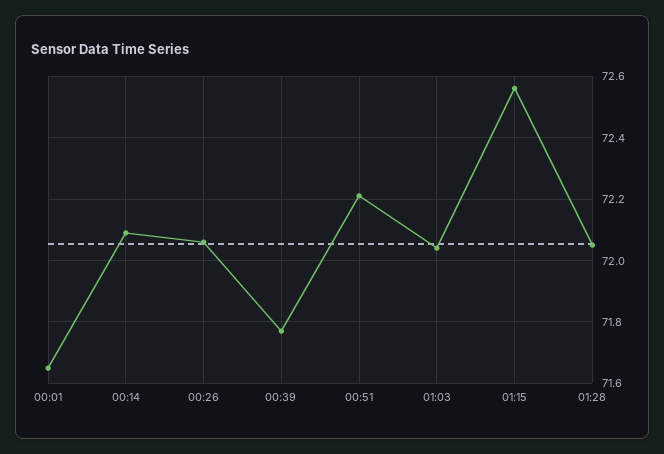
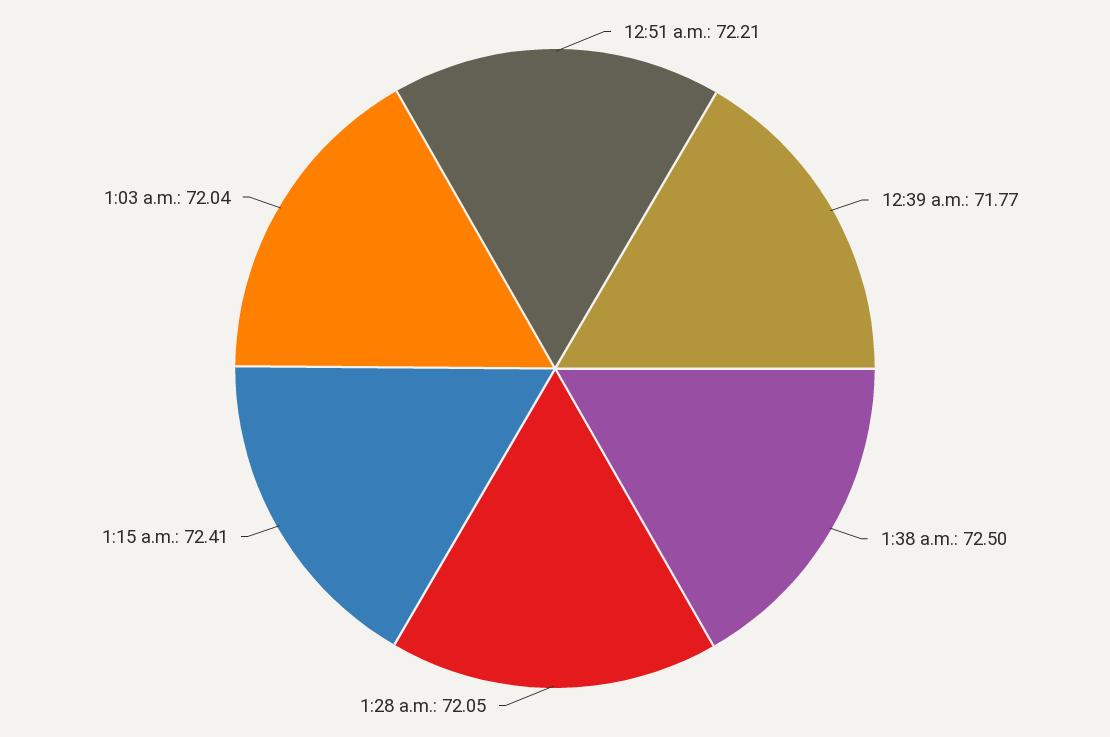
00:01: 71.65 -> none
00:14: 72.1 -> none
00:26: 72.05 -> none
01:15: 72.55 -> 72.41
1:38 a.m.: none -> 72.5

